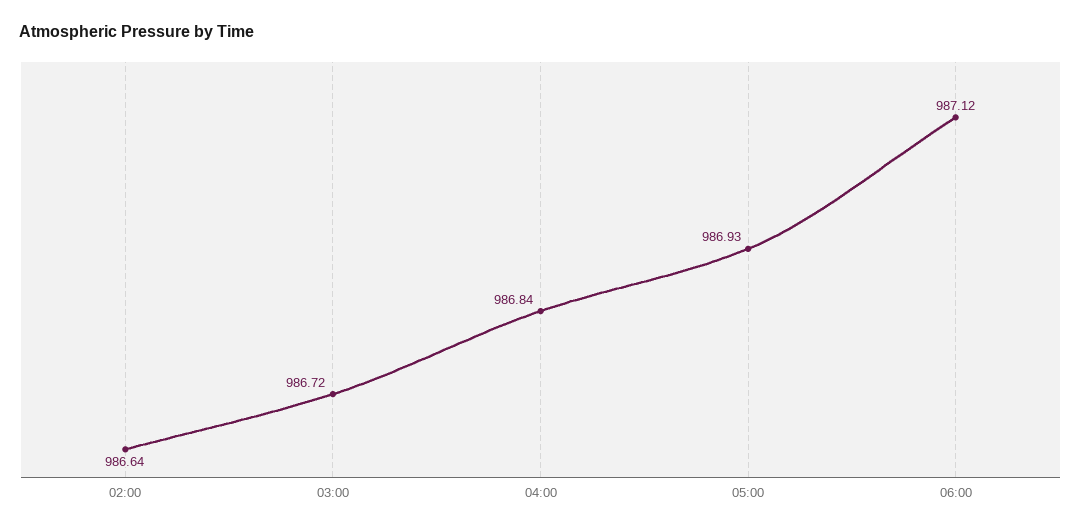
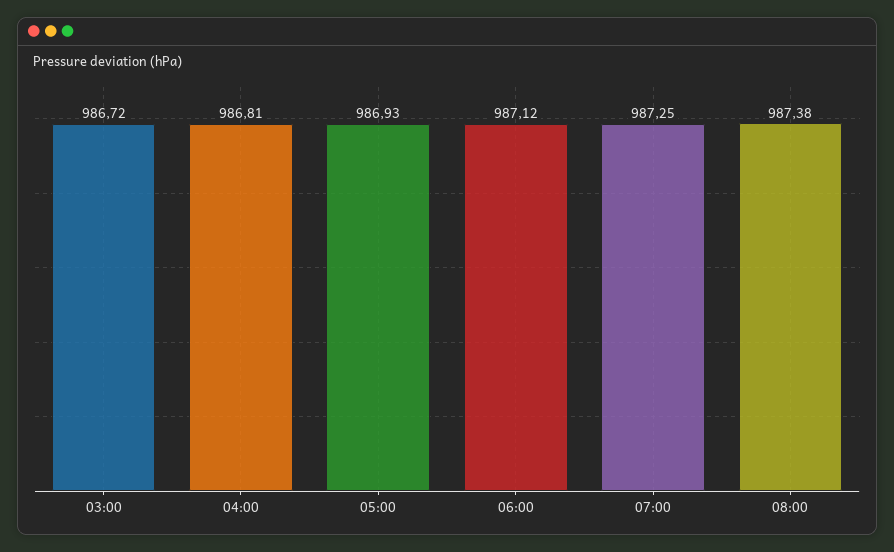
02:00: 986.64 -> none
04:00: 986.84 -> 986.81
07:00: none -> 987.25
08:00: none -> 987.38

